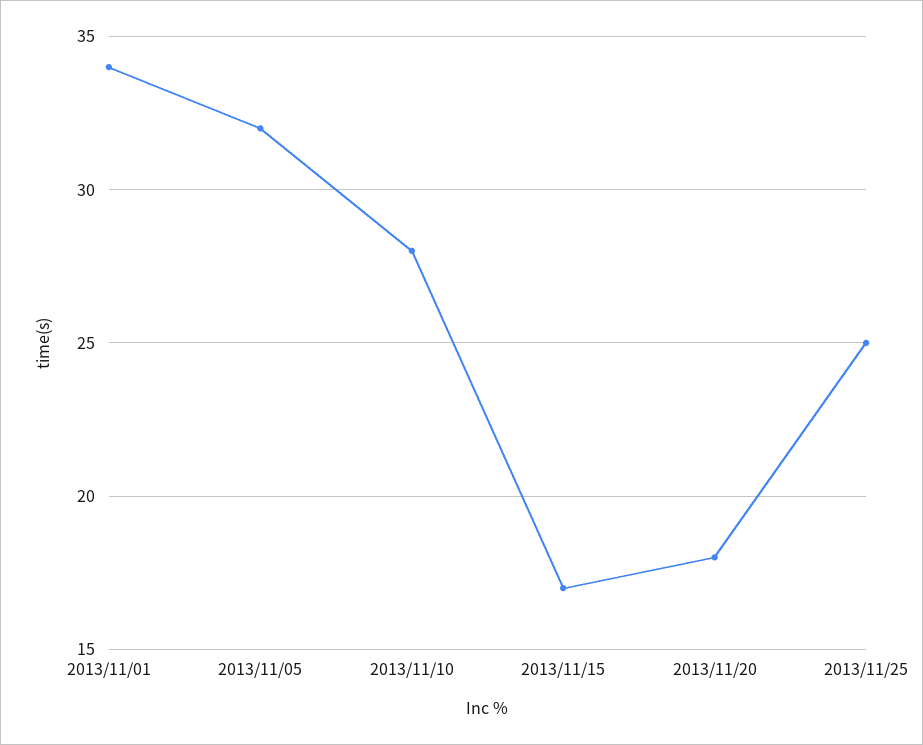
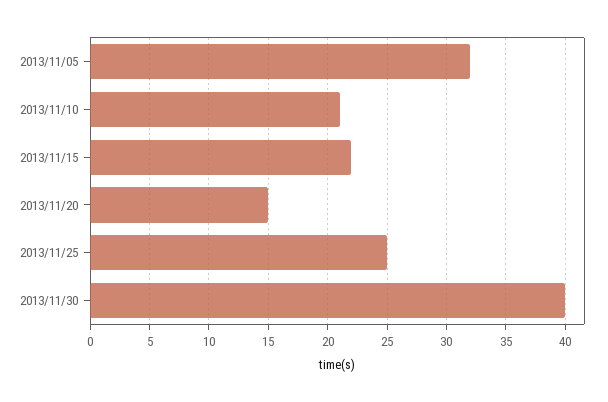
2013/11/01: 34 -> none
2013/11/10: 28 -> 21
2013/11/15: 17 -> 22
2013/11/20: 18 -> 15
2013/11/30: none -> 40

